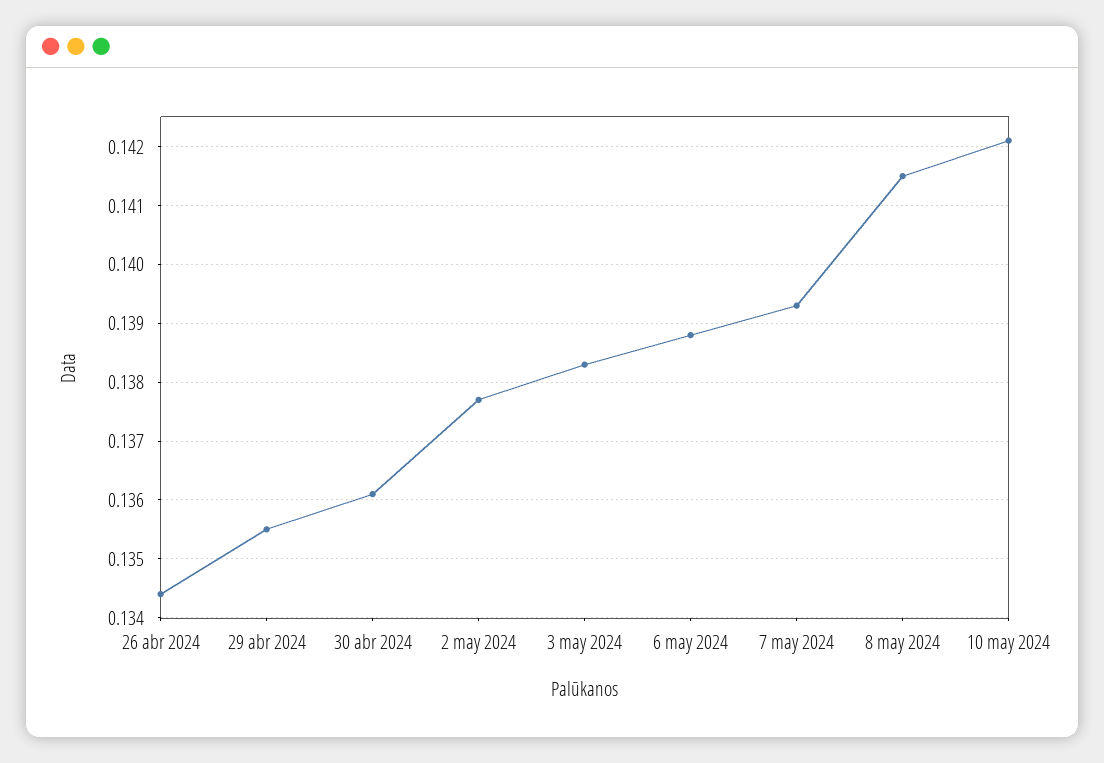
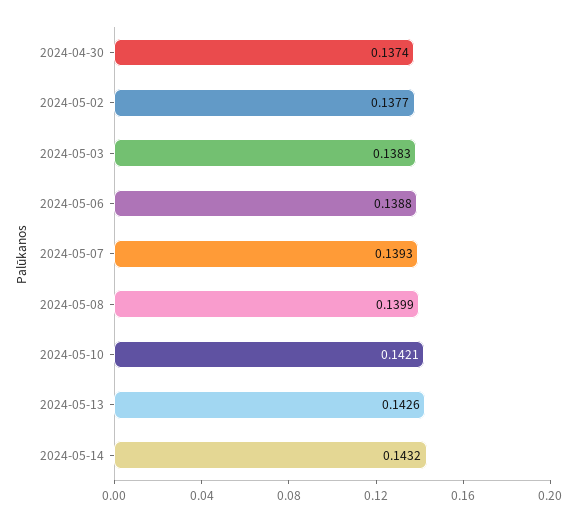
26 abr 2024: 0.1345 -> none
29 abr 2024: 0.1355 -> none
30 abr 2024: 0.136 -> 0.1374
8 may 2024: 0.1415 -> 0.1399
2024-05-13: none -> 0.1426
2024-05-14: none -> 0.1432

